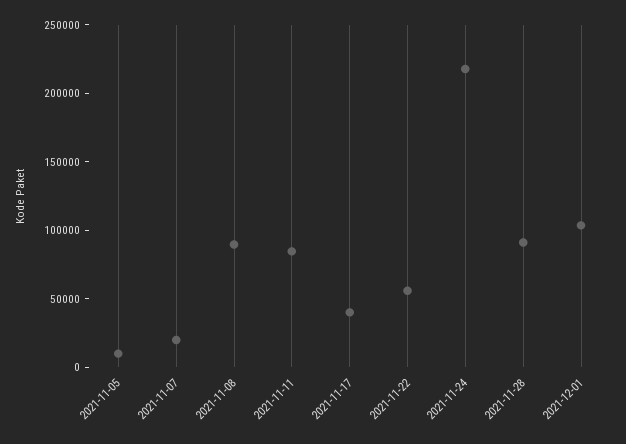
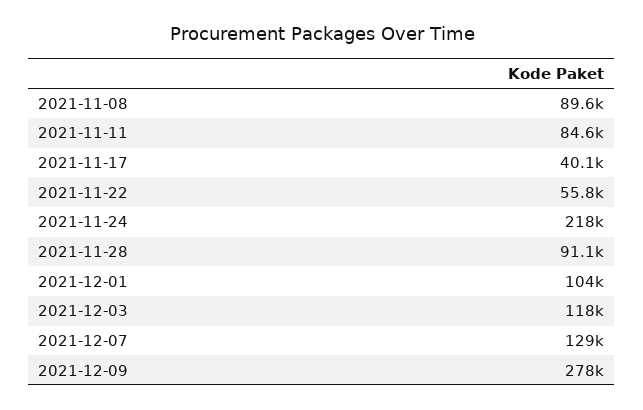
2021-11-05: 10000 -> none
2021-11-07: 20000 -> none
2021-12-03: none -> 118000
2021-12-07: none -> 129000
2021-12-09: none -> 278000

